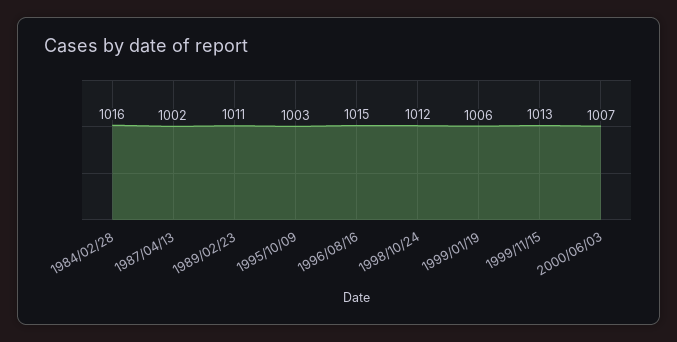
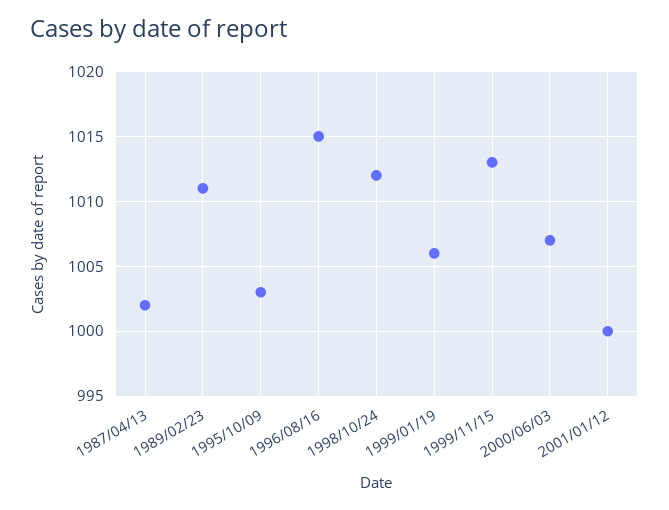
1984/02/28: 1016 -> none
2001/01/12: none -> 1000

